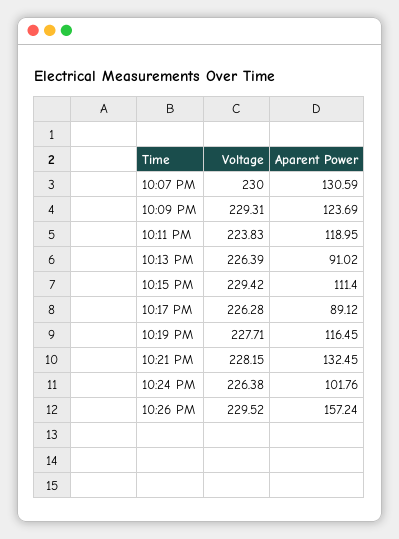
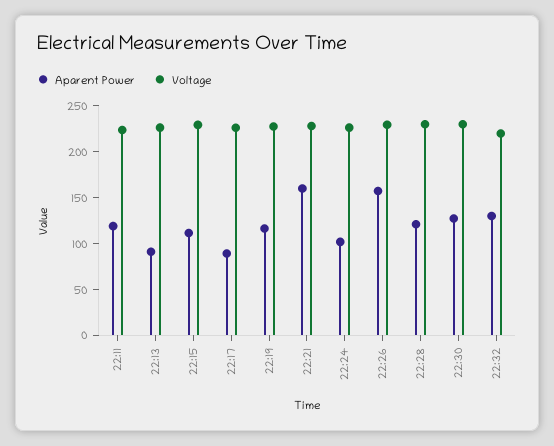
Voltage, 10:07 PM: 230 -> none
Aparent Power, 10:07 PM: 130.59 -> none
Voltage, 10:09 PM: 229.31 -> none
Aparent Power, 10:09 PM: 123.69 -> none
Aparent Power, 10:21 PM: 132.45 -> 160
Aparent Power, 22:28: none -> 120
Voltage, 22:28: none -> 230
Aparent Power, 22:30: none -> 130
Voltage, 22:30: none -> 230
Aparent Power, 22:32: none -> 130
Voltage, 22:32: none -> 220

